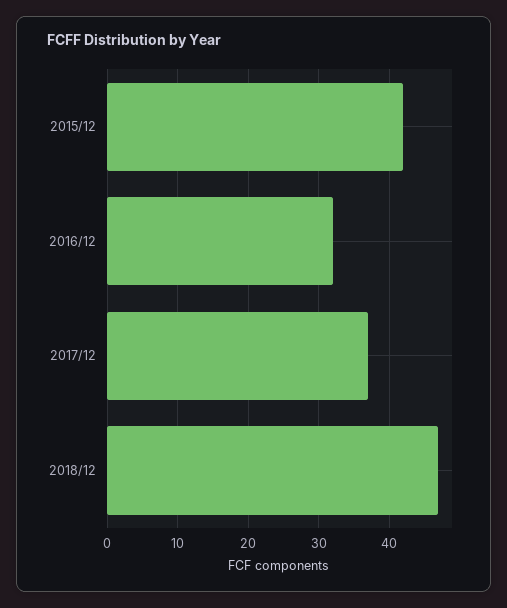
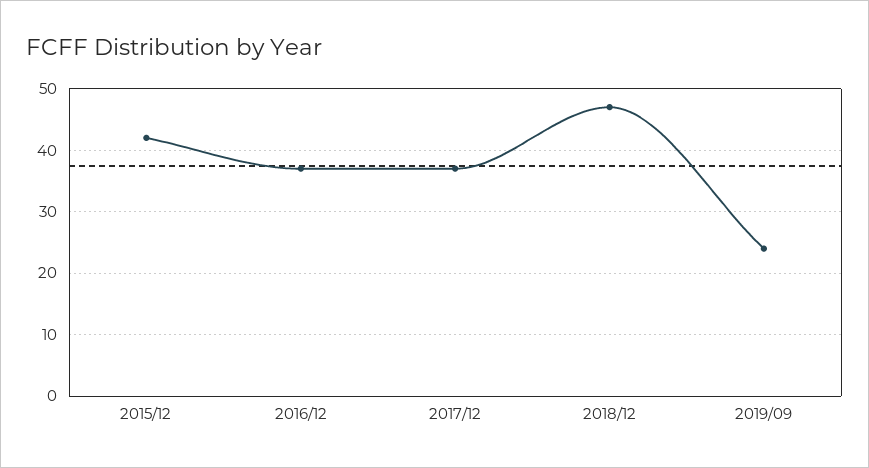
2016/12: 32 -> 37
2019/09: none -> 24

